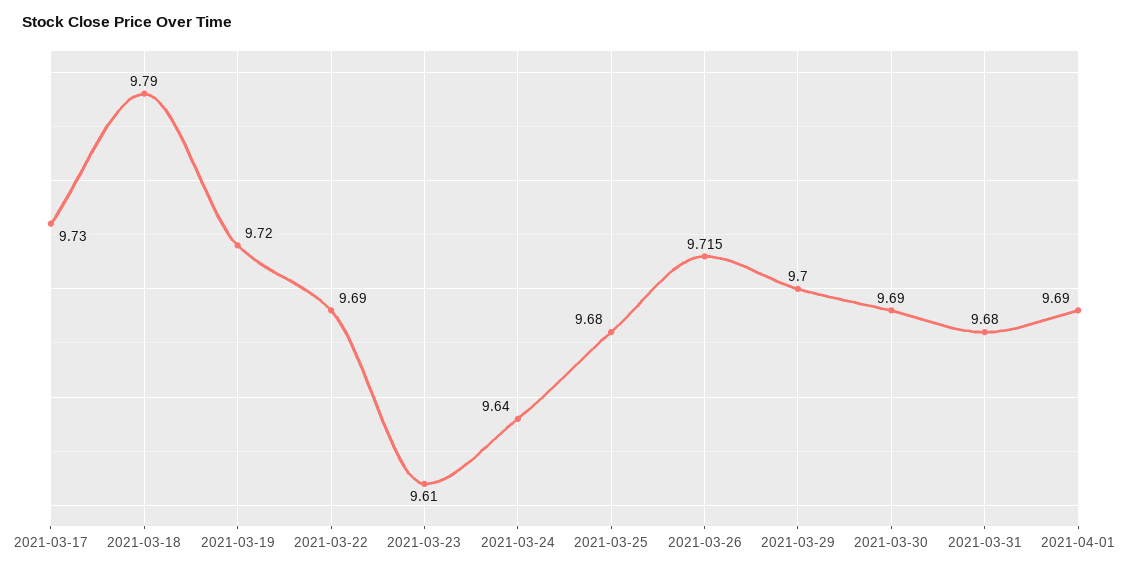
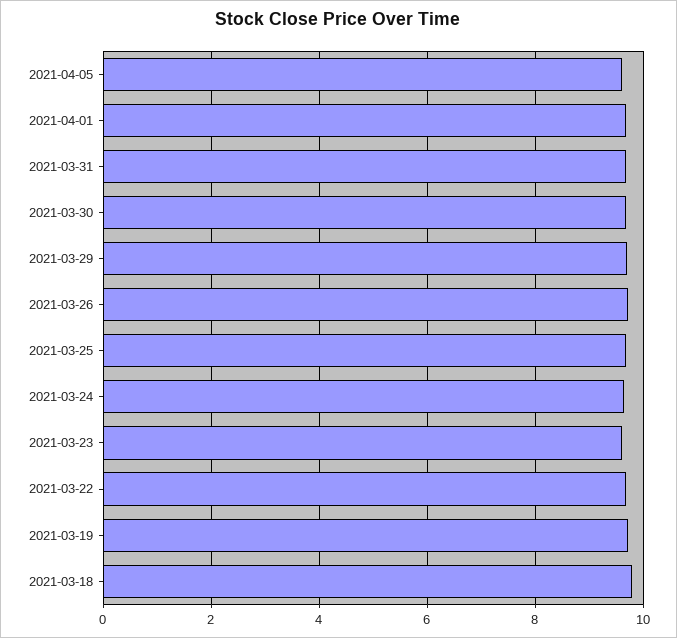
2021-03-17: 9.73 -> none
2021-04-05: none -> 9.6

